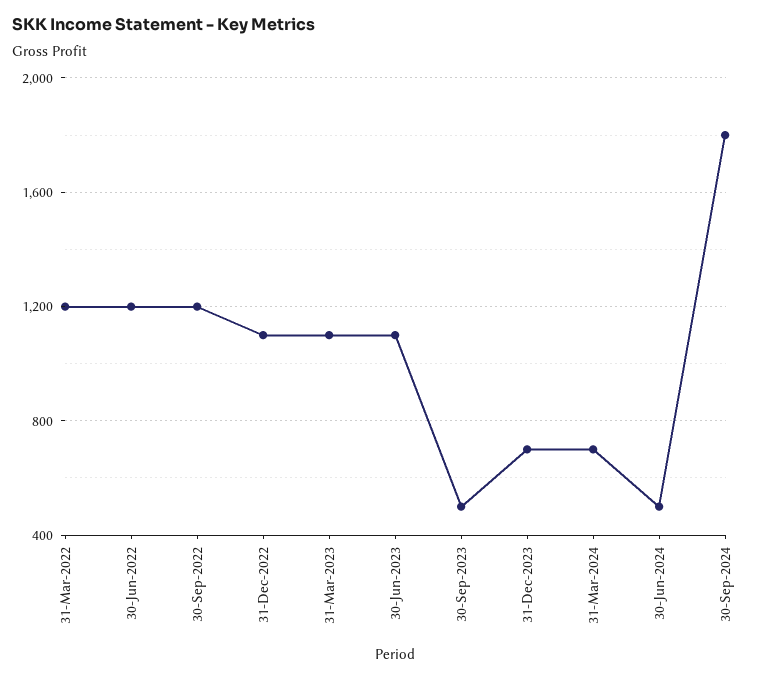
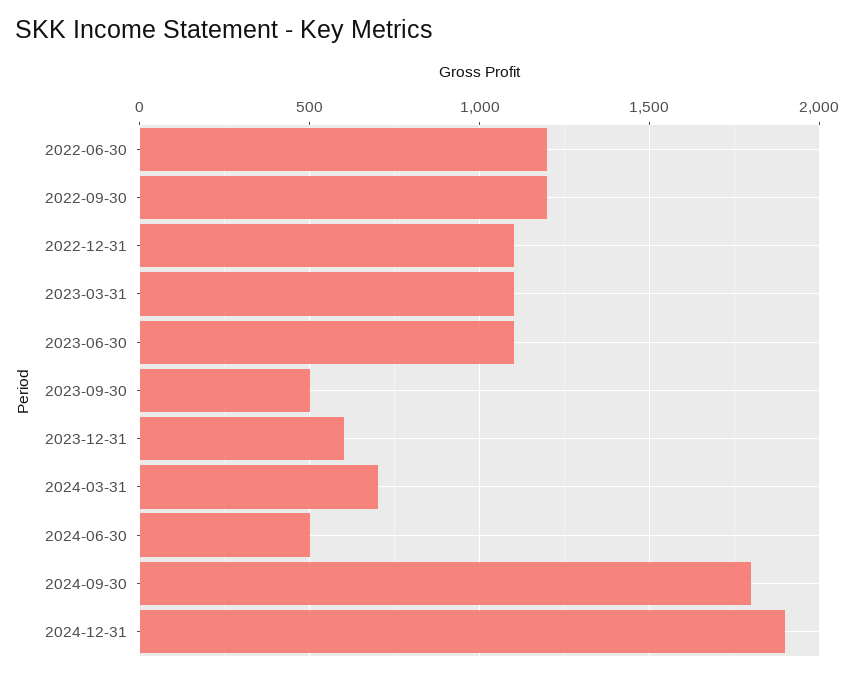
31-Mar-2022: 1200 -> none
31-Dec-2023: 700 -> 600
2024-12-31: none -> 1900

